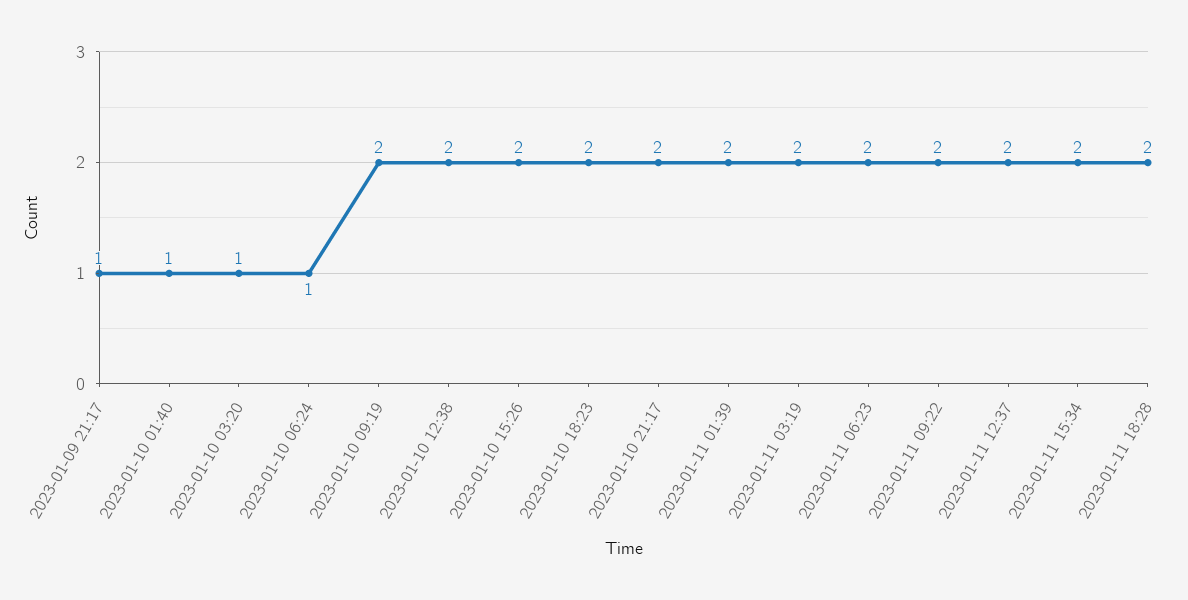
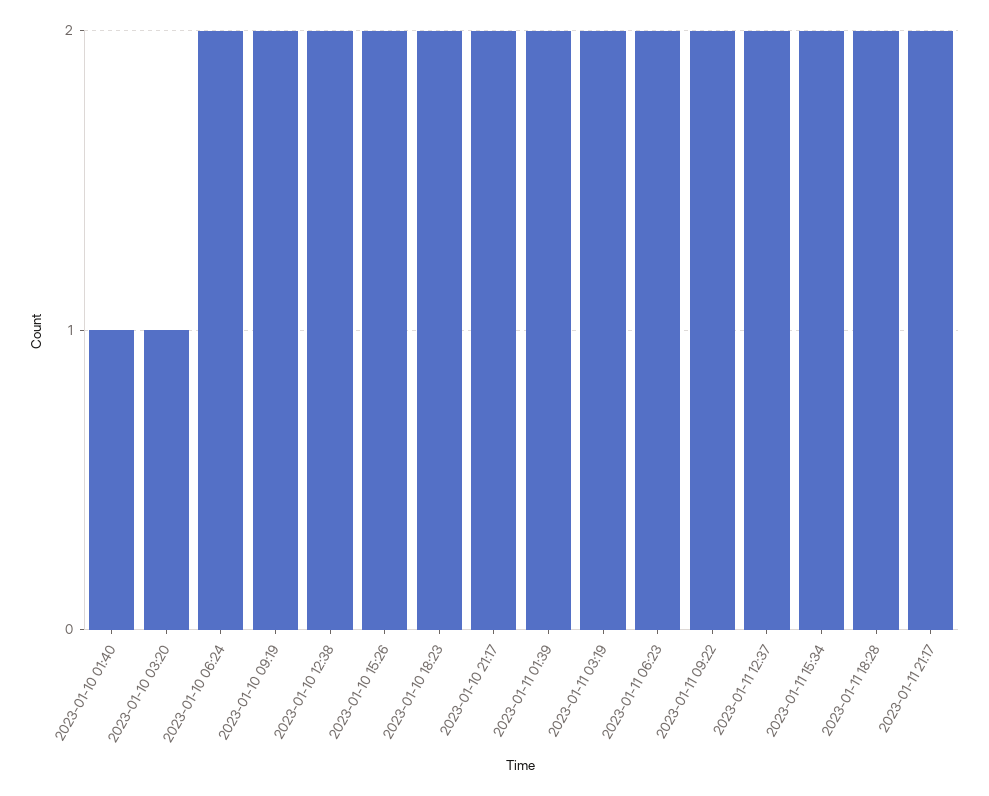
2023-01-09 21:17: 1 -> none
2023-01-10 06:24: 1 -> 2
2023-01-11 21:17: none -> 2

